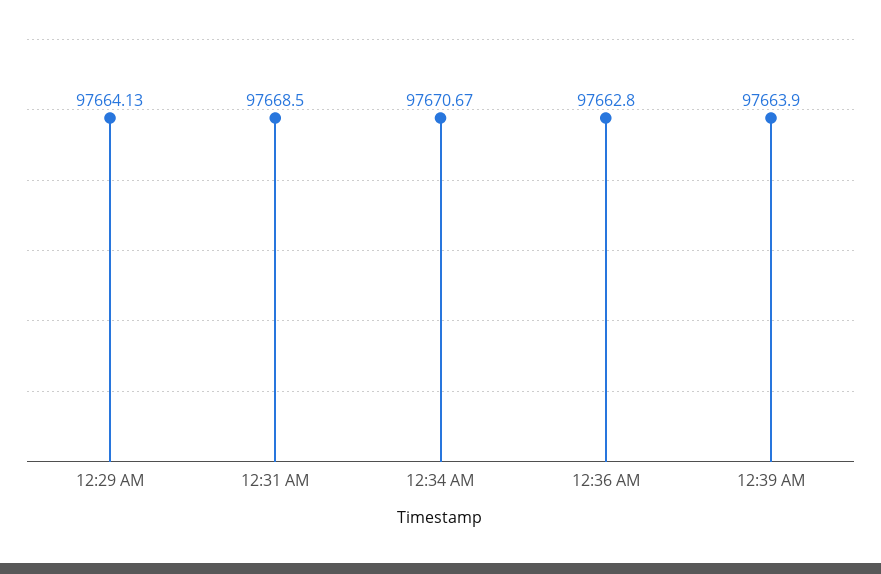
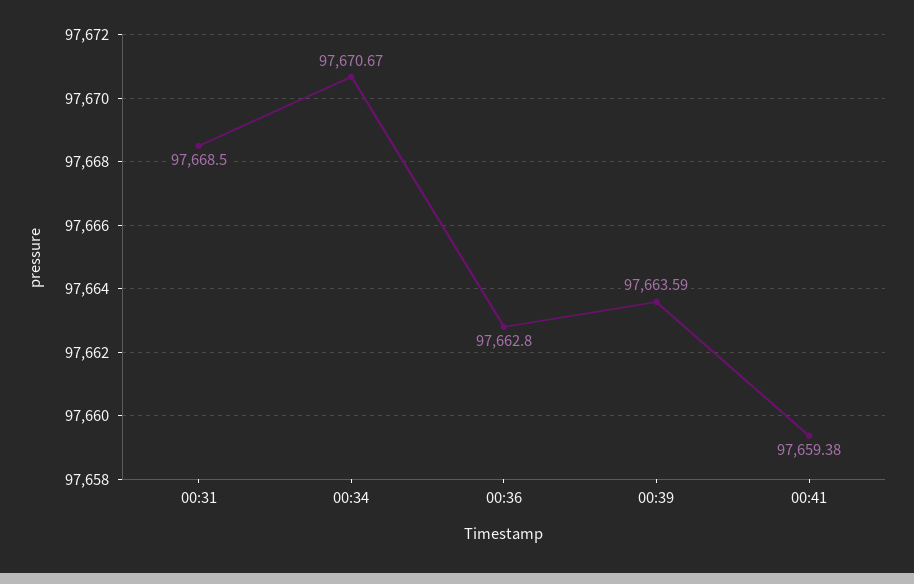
12:29 AM: 97664.13 -> none
12:39 AM: 97663.9 -> 97663.59
00:41: none -> 97659.38

